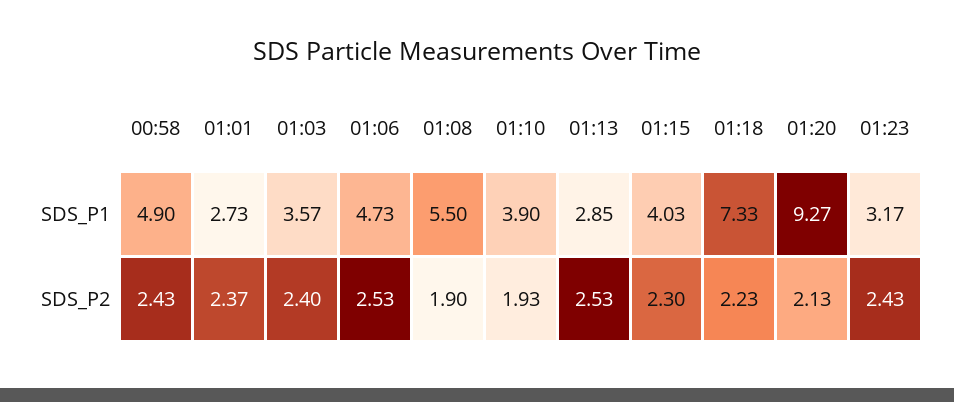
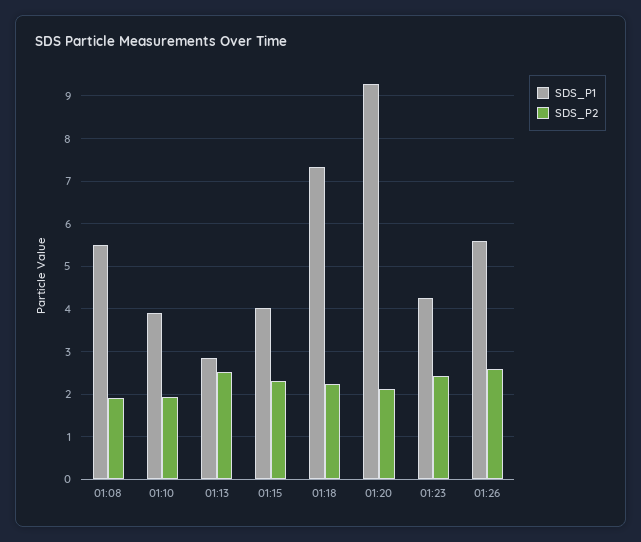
SDS_P1, 00:58: 4.9 -> none
SDS_P1, 01:01: 2.73 -> none
SDS_P1, 01:03: 3.57 -> none
SDS_P1, 01:06: 4.73 -> none
SDS_P1, 01:23: 3.17 -> 4.2
SDS_P2, 00:58: 2.43 -> none
SDS_P2, 01:01: 2.37 -> none
SDS_P2, 01:03: 2.4 -> none
SDS_P2, 01:06: 2.53 -> none
SDS_P1, 01:26: none -> 5.6
SDS_P2, 01:26: none -> 2.6

